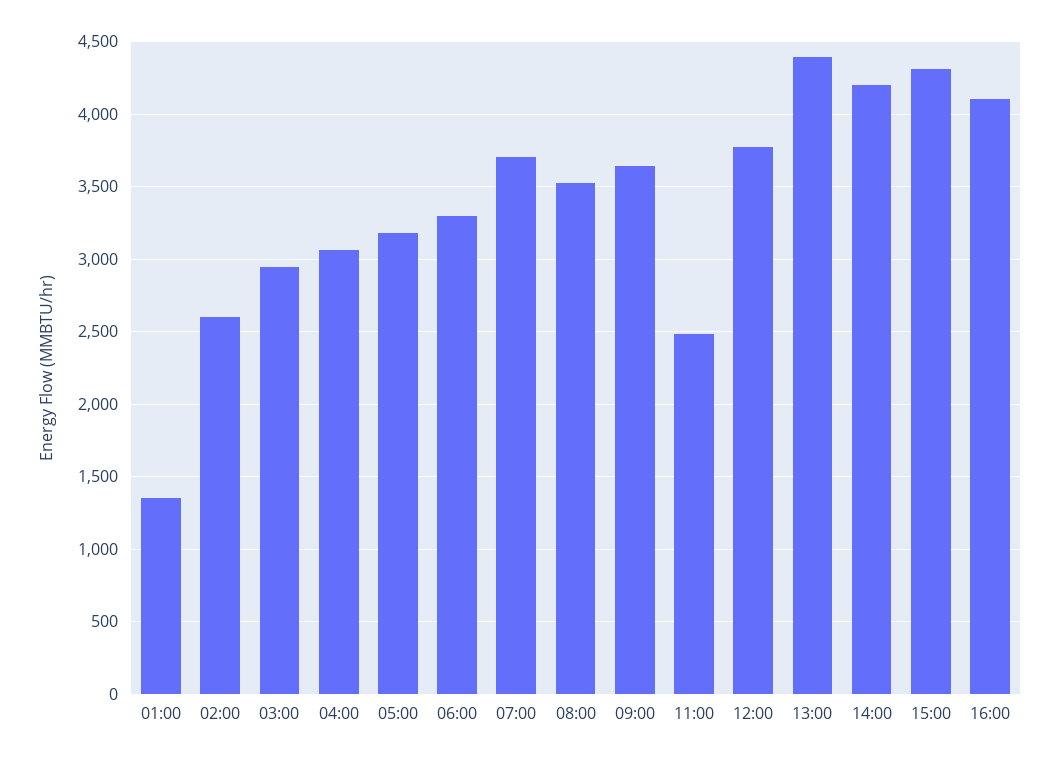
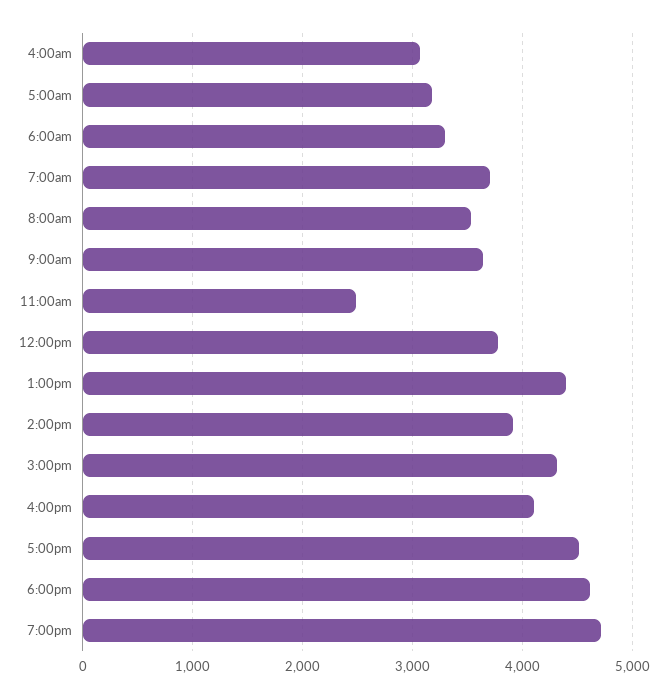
01:00: 1350 -> none
02:00: 2600 -> none
03:00: 2950 -> none
14:00: 4200 -> 3900
5:00pm: none -> 4500
6:00pm: none -> 4600
7:00pm: none -> 4700

